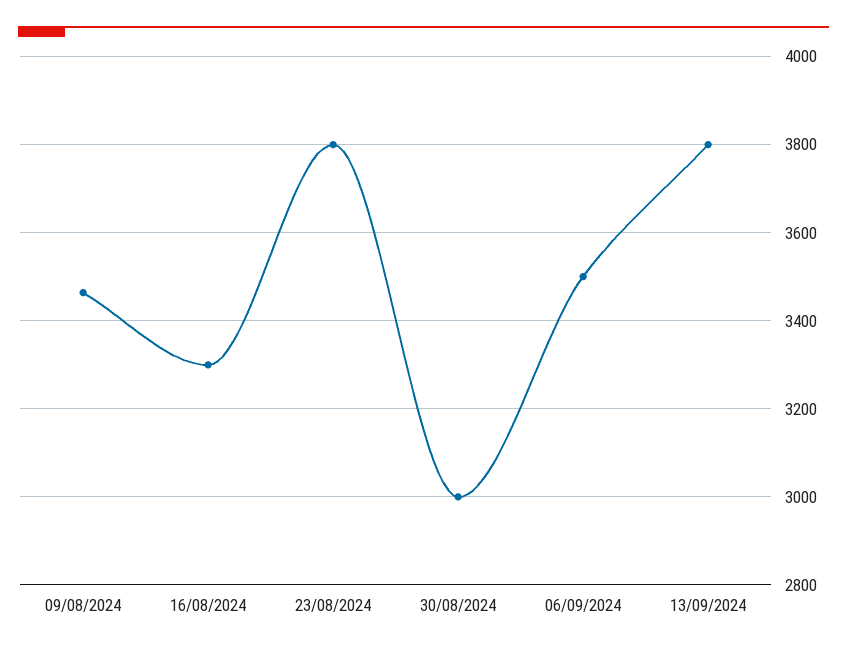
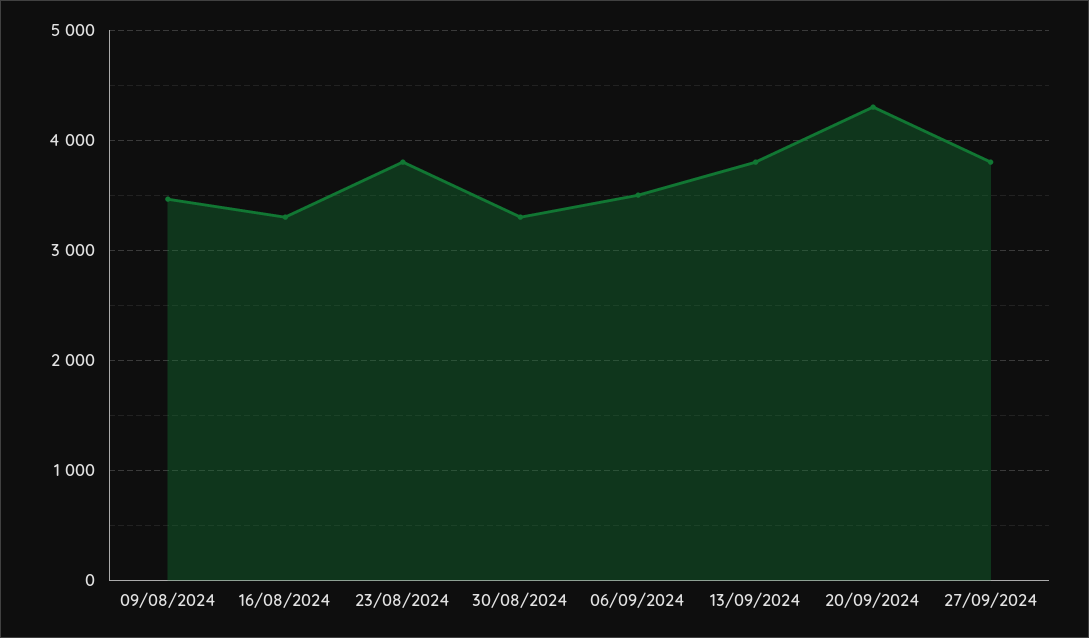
30/08/2024: 3000 -> 3300
20/09/2024: none -> 4300
27/09/2024: none -> 3800

